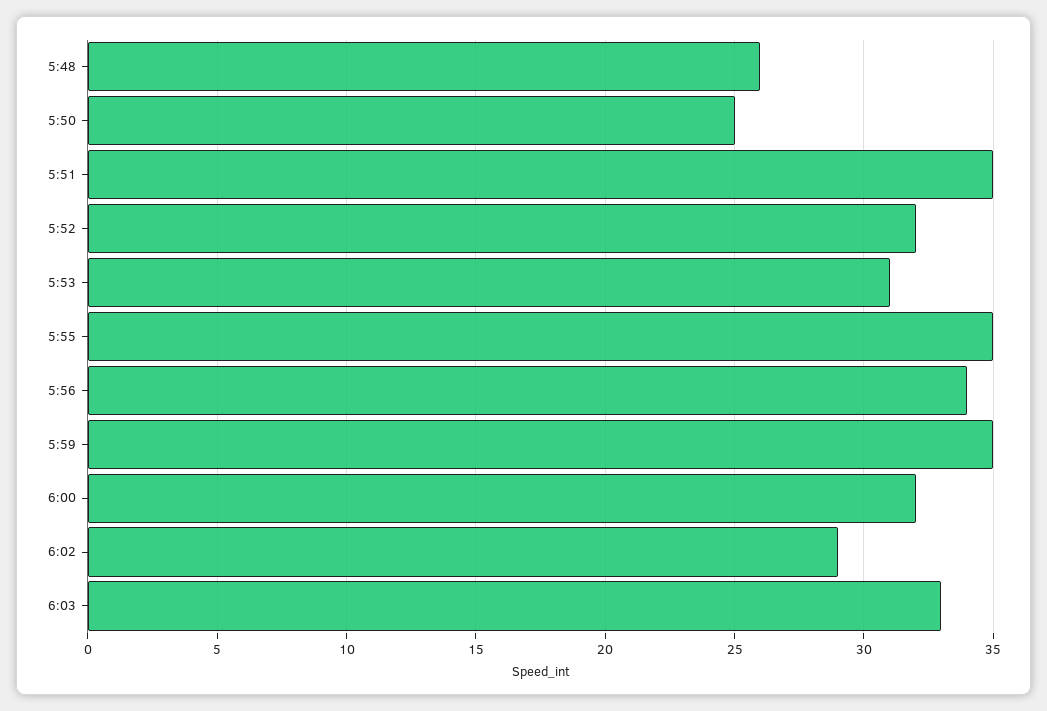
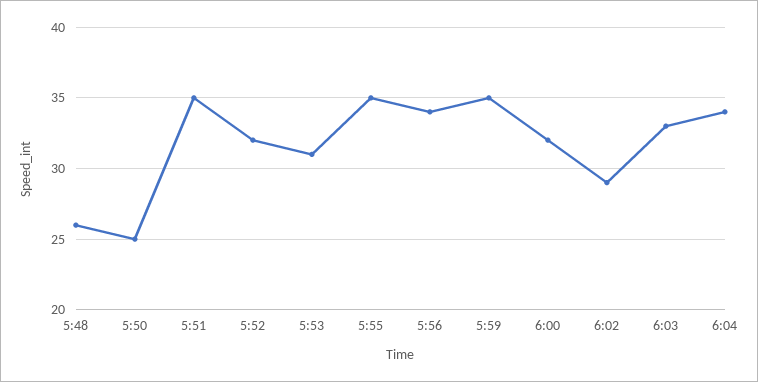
6:04: none -> 34

